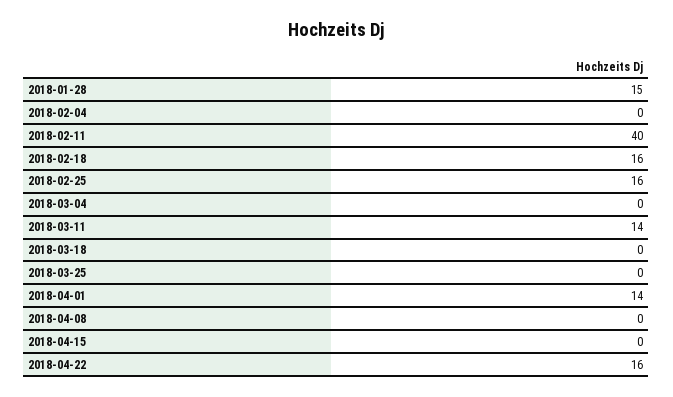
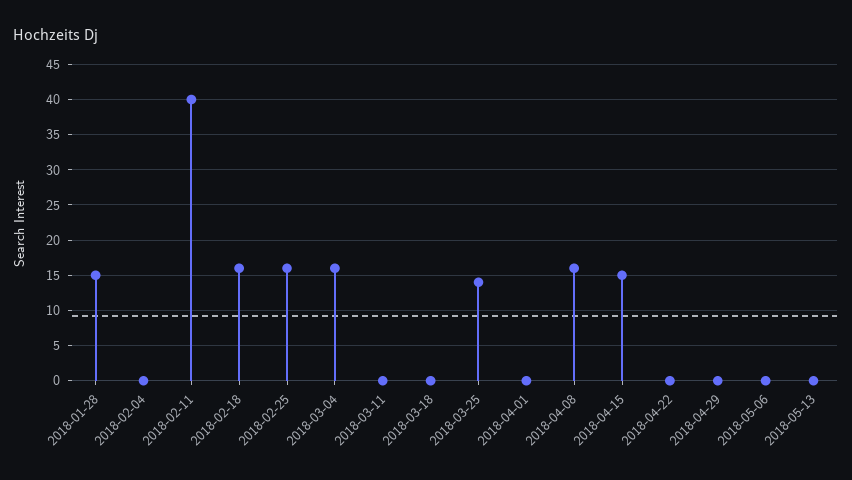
2018-03-04: 0 -> 16
2018-03-11: 14 -> 0
2018-03-25: 0 -> 14
2018-04-01: 14 -> 0
2018-04-08: 0 -> 16
2018-04-15: 0 -> 15
2018-04-22: 16 -> 0
2018-04-29: none -> 0
2018-05-06: none -> 0
2018-05-13: none -> 0

